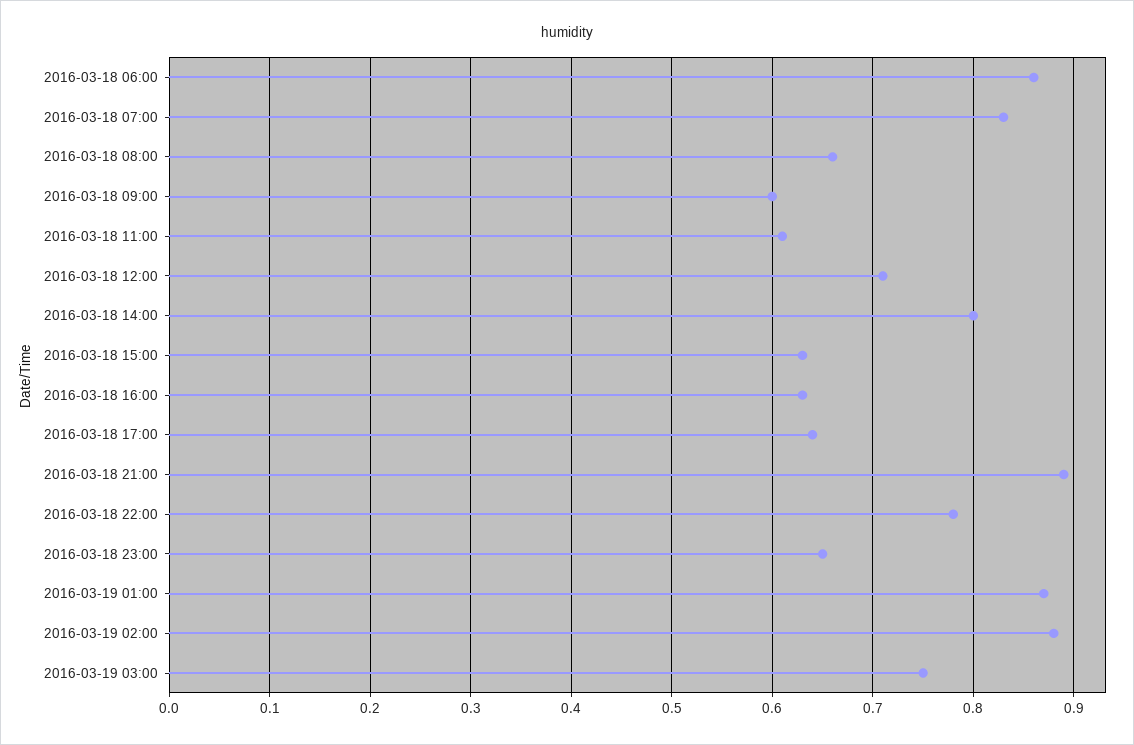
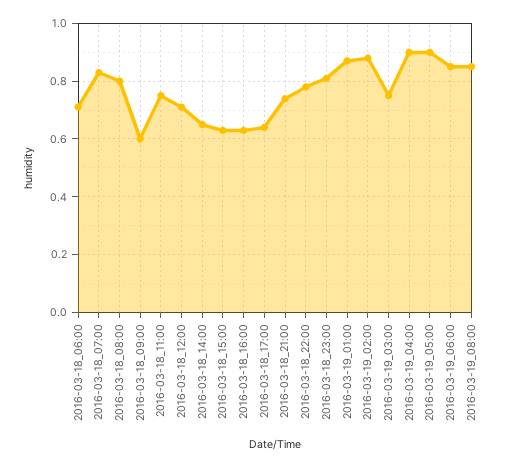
2016-03-18 06:00: 0.86 -> 0.7
2016-03-18 08:00: 0.66 -> 0.8
2016-03-18 11:00: 0.61 -> 0.75
2016-03-18 14:00: 0.8 -> 0.65
2016-03-18 21:00: 0.89 -> 0.75
2016-03-18 23:00: 0.65 -> 0.8
2016-03-19_04:00: none -> 0.9
2016-03-19_05:00: none -> 0.9
2016-03-19_06:00: none -> 0.85
2016-03-19_08:00: none -> 0.85

